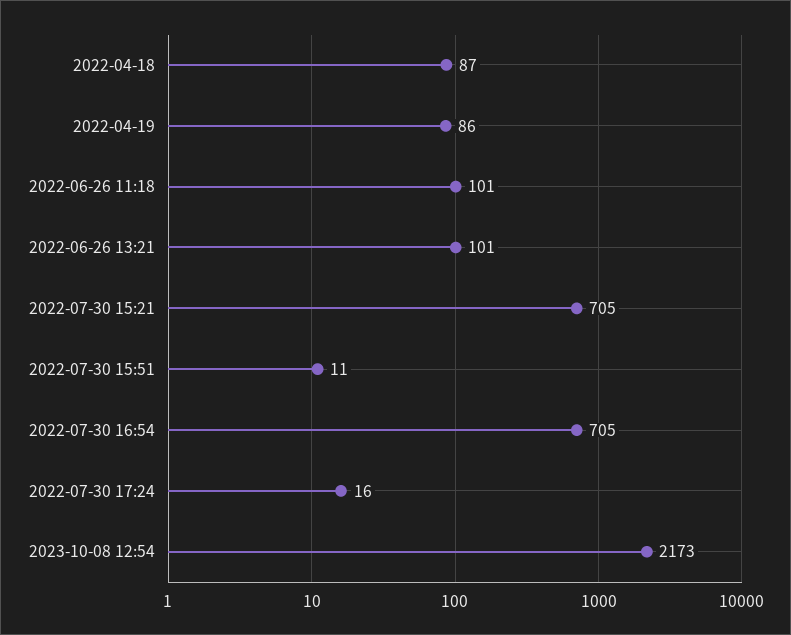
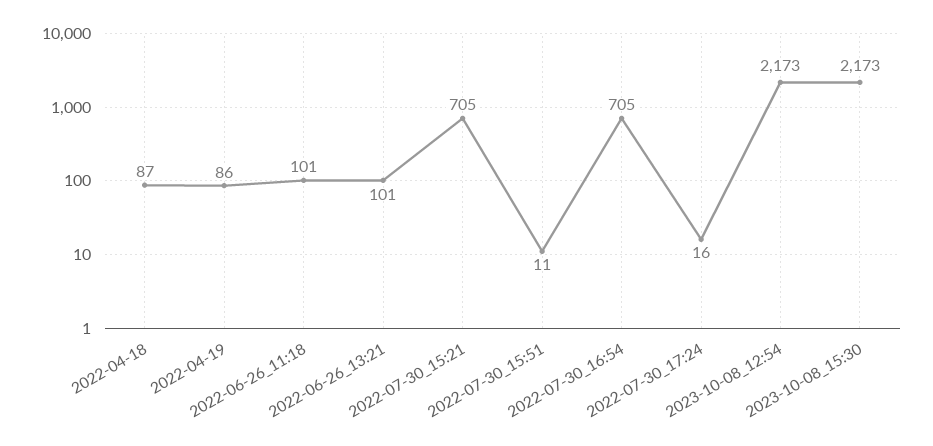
2023-10-08_15:30: none -> 2173

